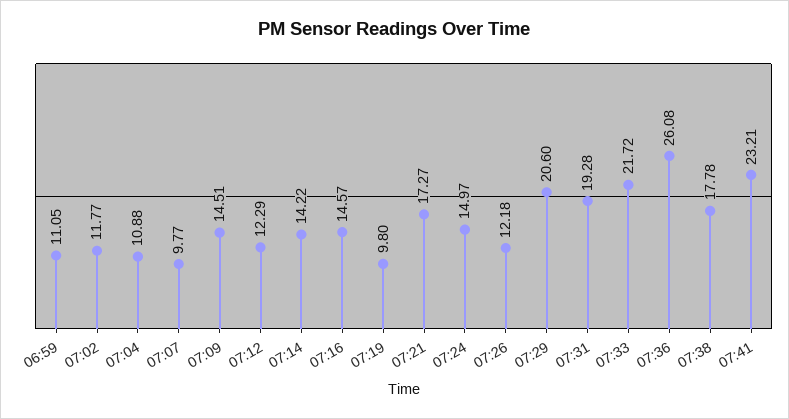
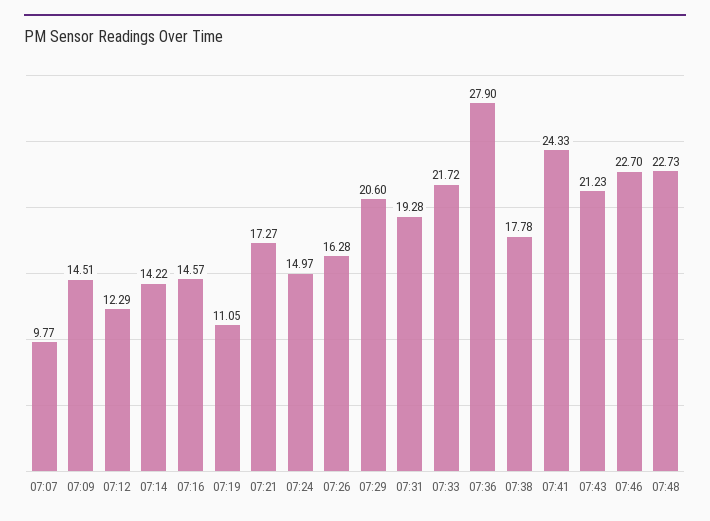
06:59: 11.05 -> none
07:02: 11.77 -> none
07:04: 10.88 -> none
07:19: 9.8 -> 11.05
07:26: 12.18 -> 16.28
07:36: 26.08 -> 27.9
07:41: 23.21 -> 24.33
07:43: none -> 21.23
07:46: none -> 22.7
07:48: none -> 22.73

